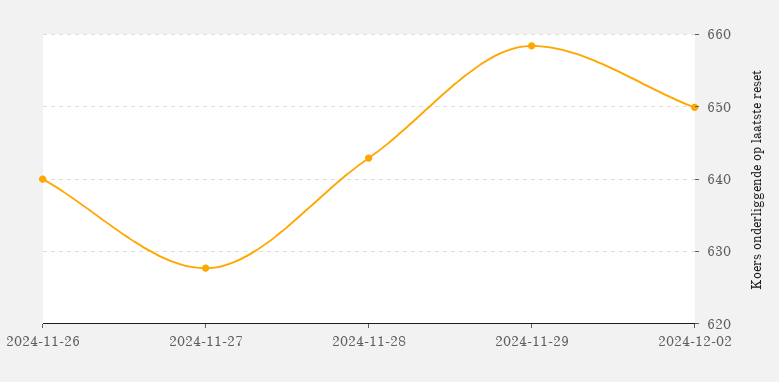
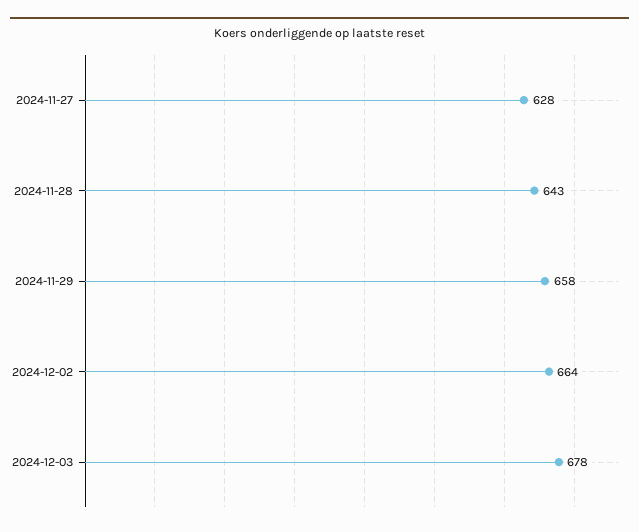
2024-11-26: 640 -> none
2024-12-02: 650 -> 664
2024-12-03: none -> 678

